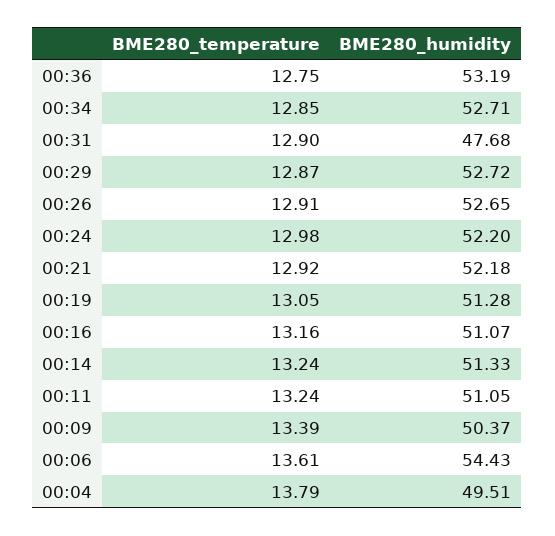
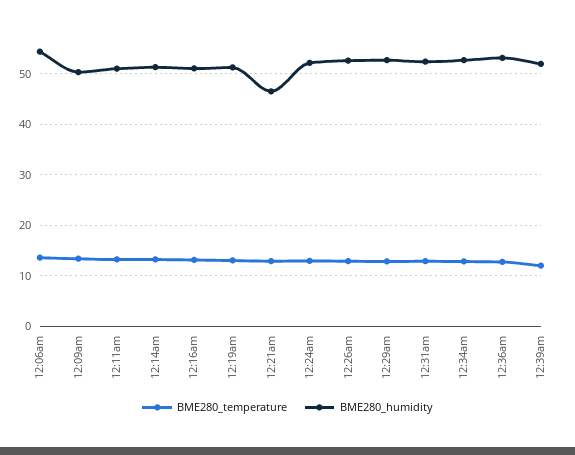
BME280_humidity, 00:31: 47.68 -> 52
BME280_humidity, 00:21: 52.18 -> 46
BME280_temperature, 00:04: 13.79 -> none
BME280_humidity, 00:04: 49.51 -> none
BME280_temperature, 12:39am: none -> 12
BME280_humidity, 12:39am: none -> 52

